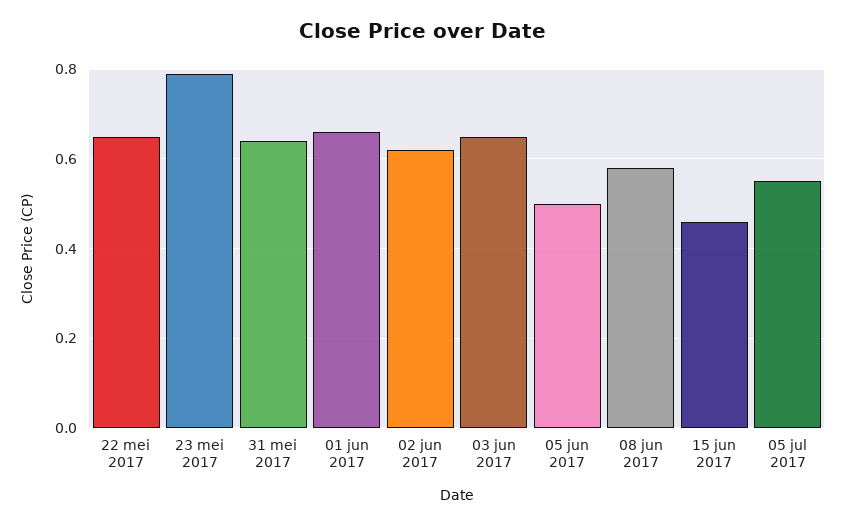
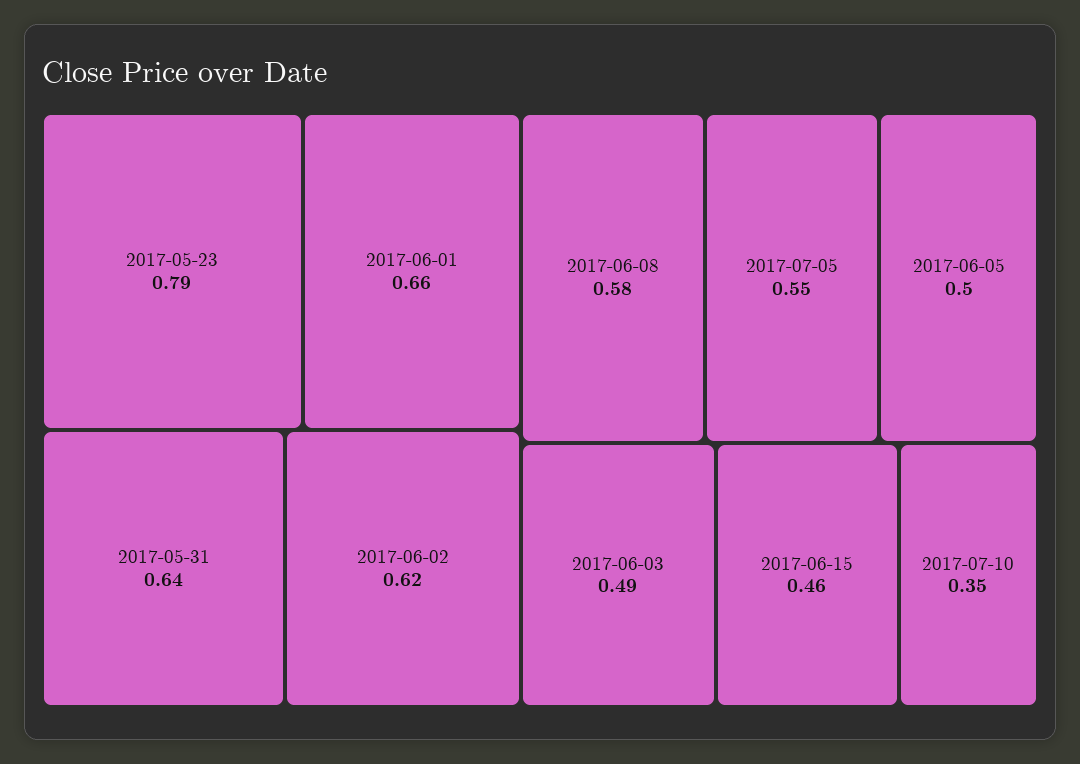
22 mei 2017: 0.65 -> none
03 jun 2017: 0.65 -> 0.49
2017-07-10: none -> 0.35

